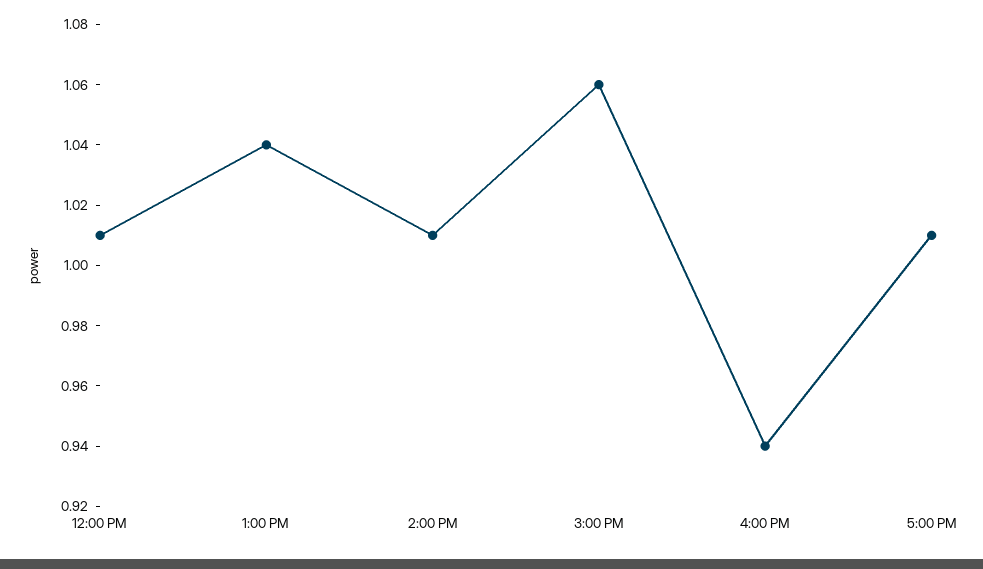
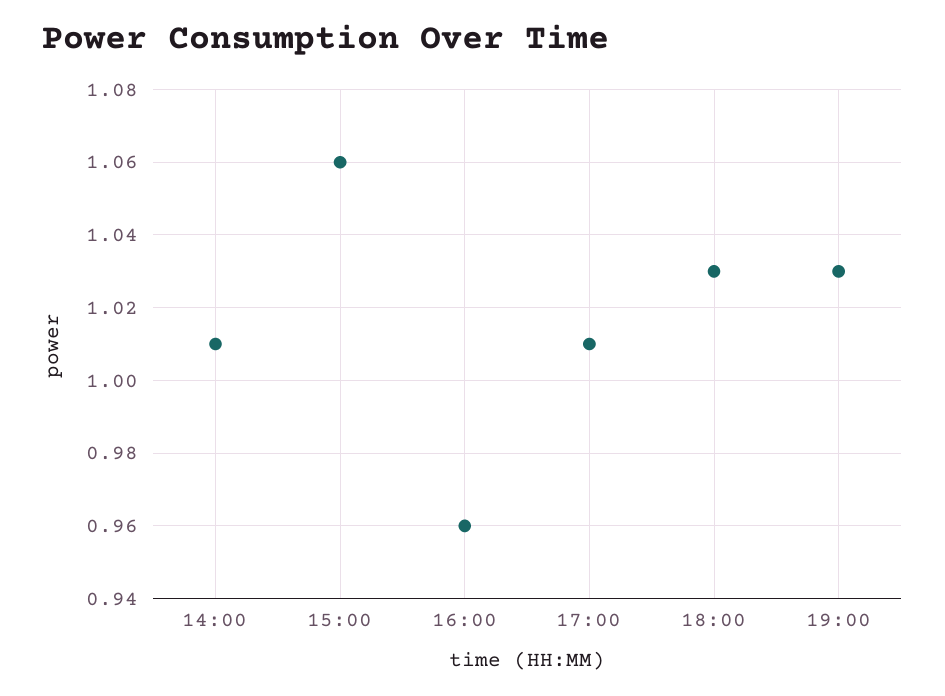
12:00 PM: 1.01 -> none
1:00 PM: 1.04 -> none
4:00 PM: 0.94 -> 0.96
18:00: none -> 1.03
19:00: none -> 1.03

